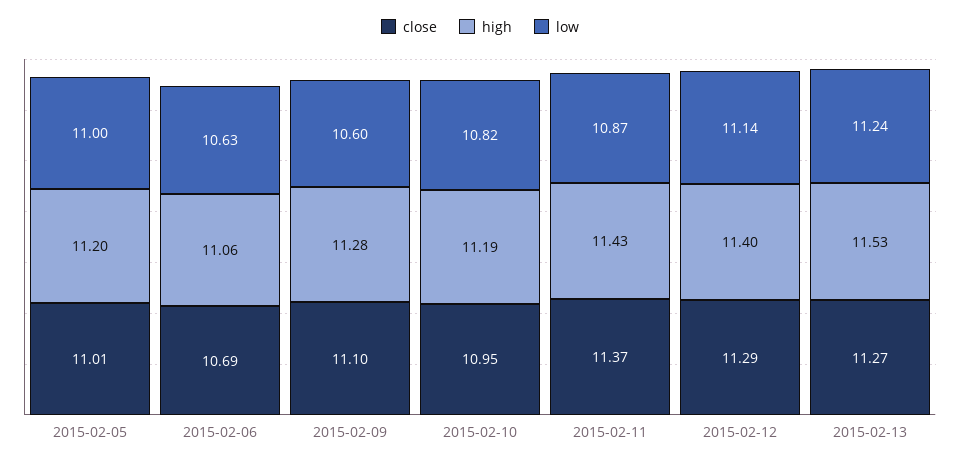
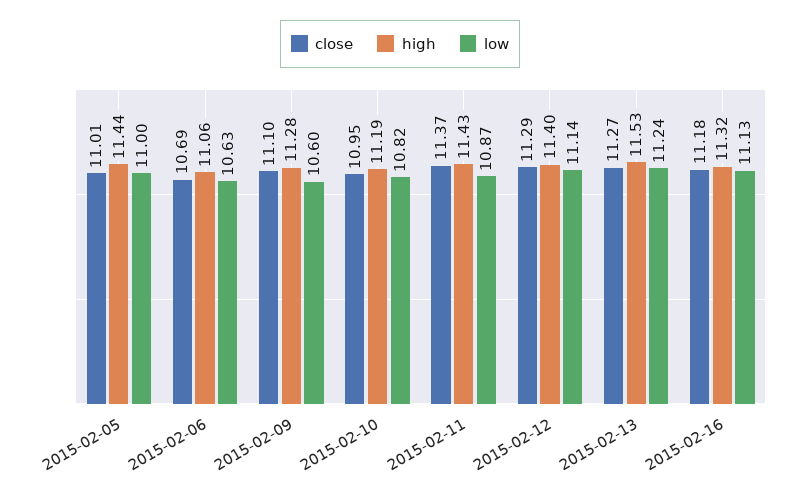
high, 2015-02-05: 11.2 -> 11.44
close, 2015-02-16: none -> 11.18
high, 2015-02-16: none -> 11.32
low, 2015-02-16: none -> 11.13

